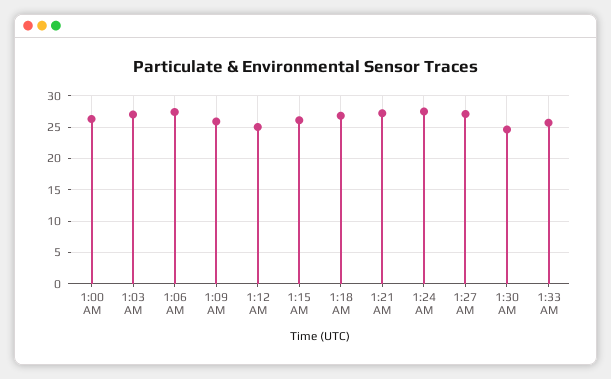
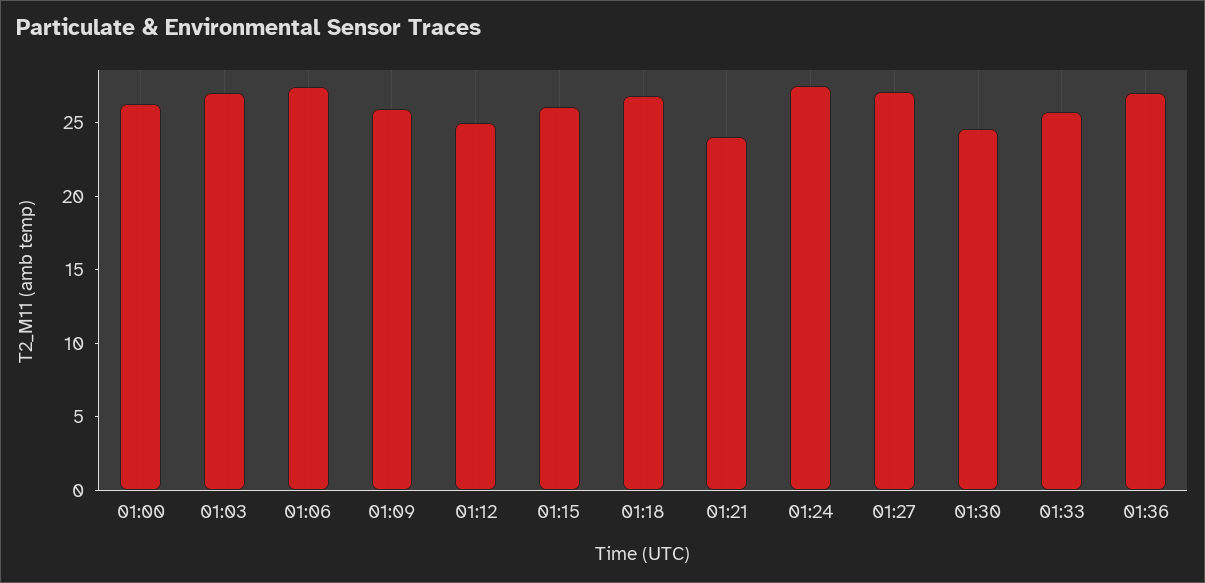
1:21 AM: 27 -> 24
01:36: none -> 27

